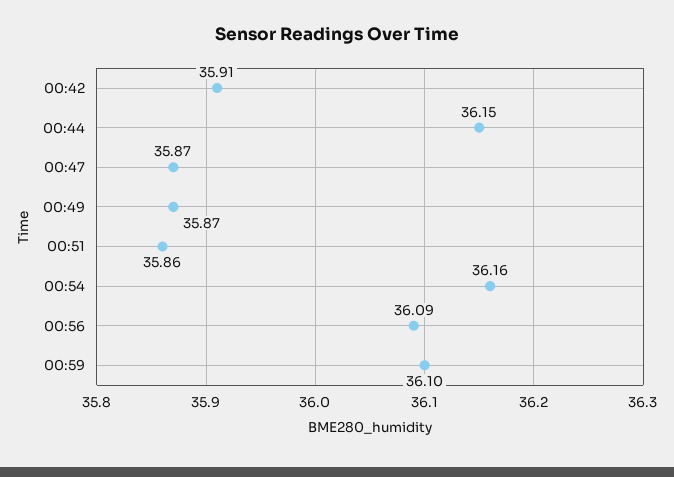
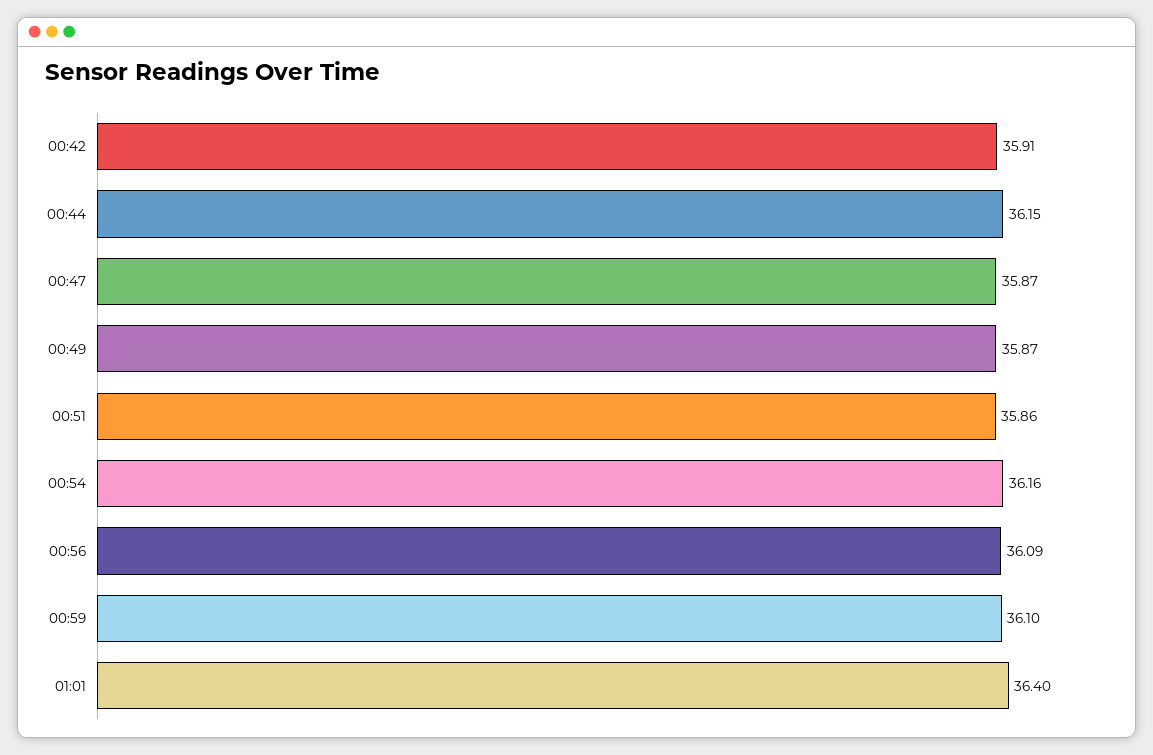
01:01: none -> 36.4

